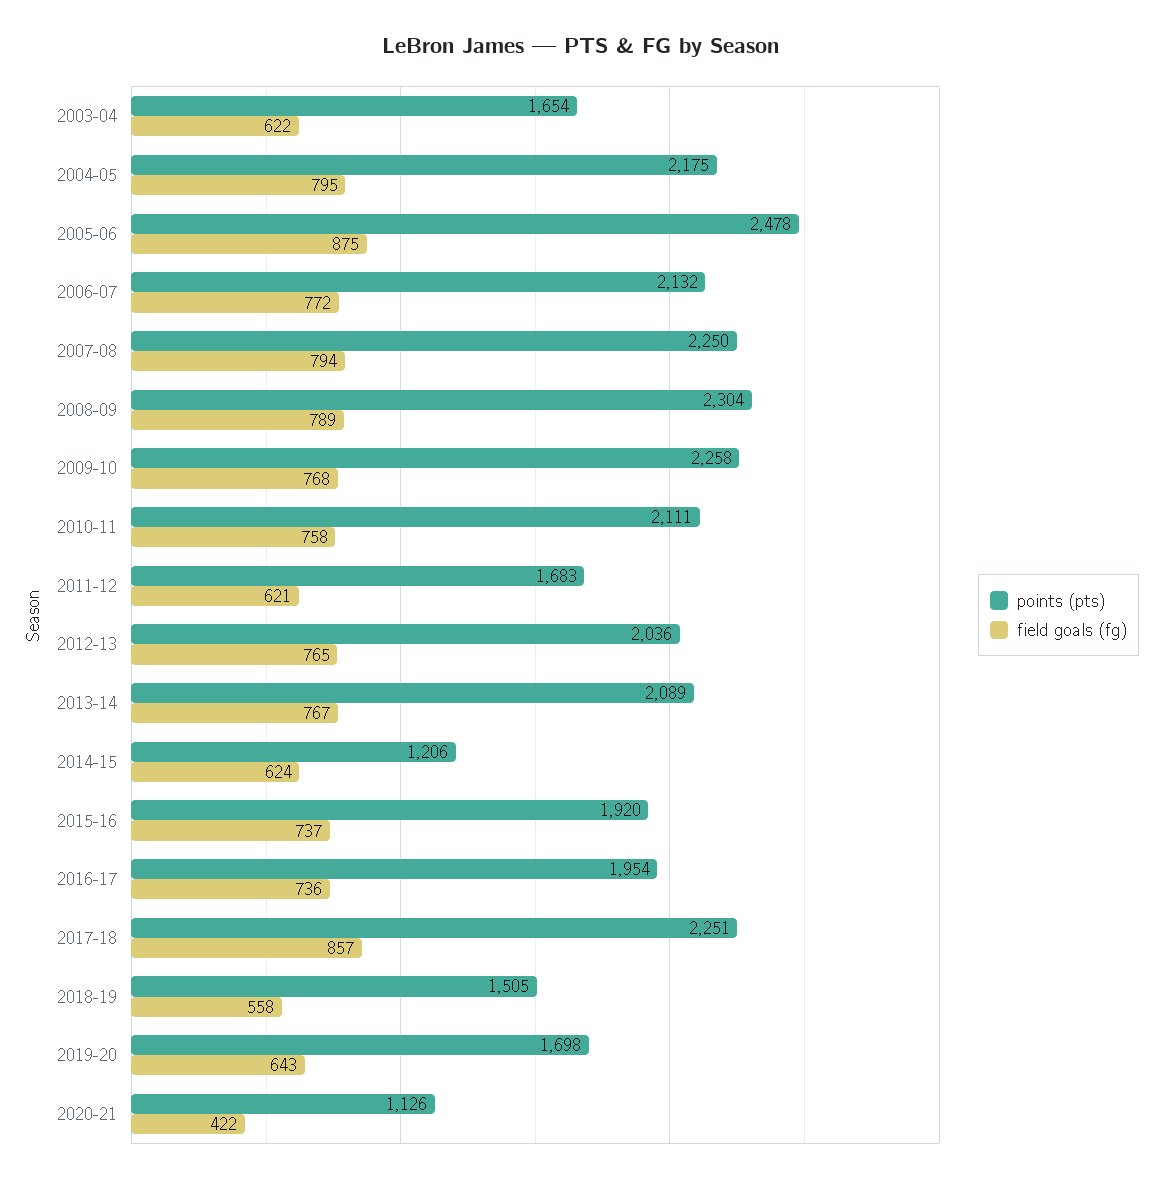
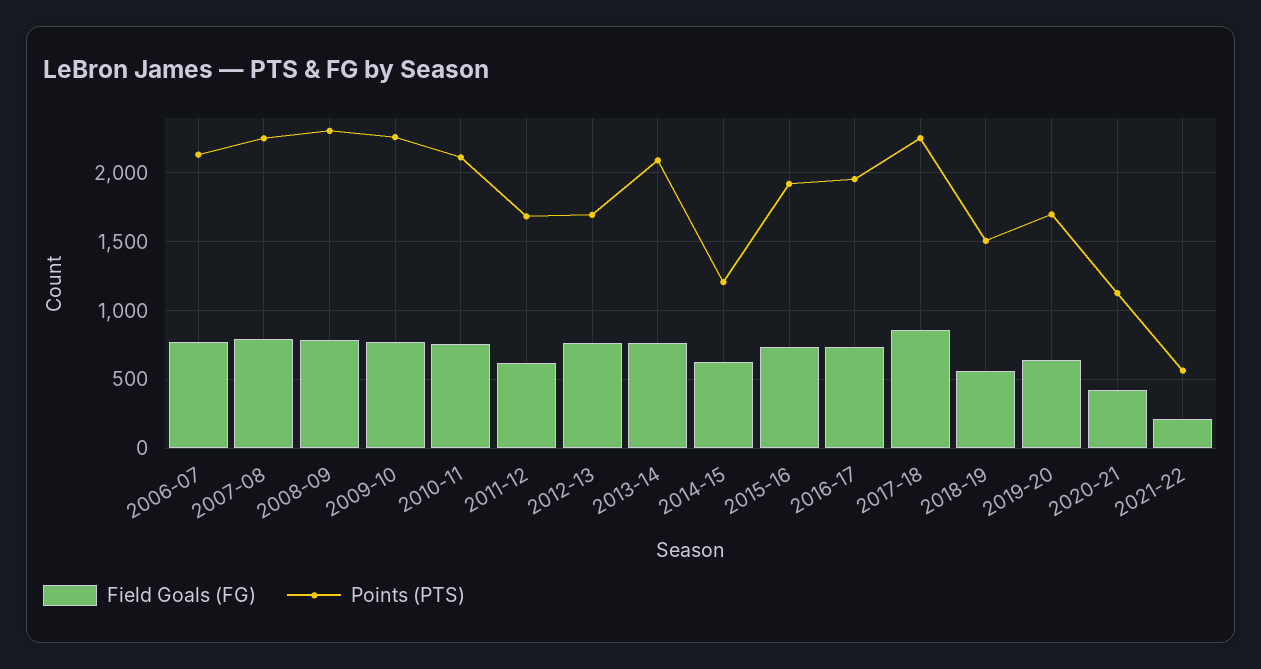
points (pts), 2003-04: 1654 -> none
field goals (fg), 2003-04: 622 -> none
points (pts), 2004-05: 2175 -> none
field goals (fg), 2004-05: 795 -> none
points (pts), 2005-06: 2478 -> none
field goals (fg), 2005-06: 875 -> none
points (pts), 2012-13: 2036 -> 1700
field goals (fg), 2021-22: none -> 200
points (pts), 2021-22: none -> 550

